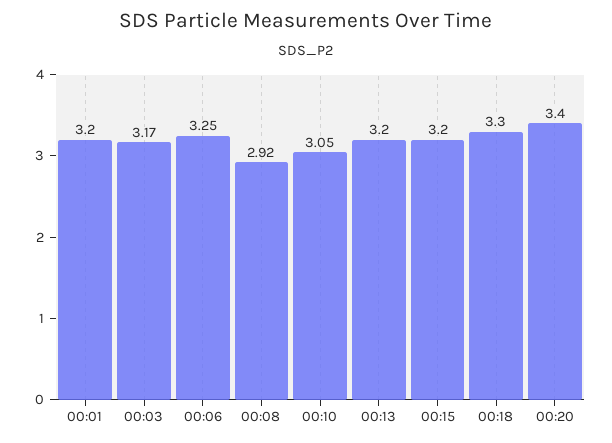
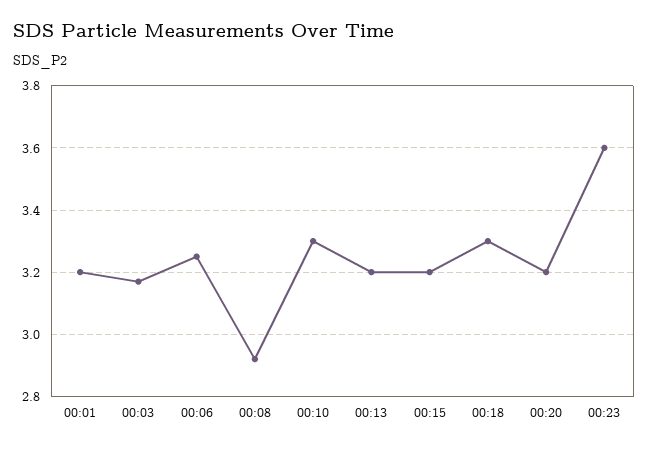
00:10: 3.05 -> 3.3
00:20: 3.4 -> 3.2
00:23: none -> 3.6

